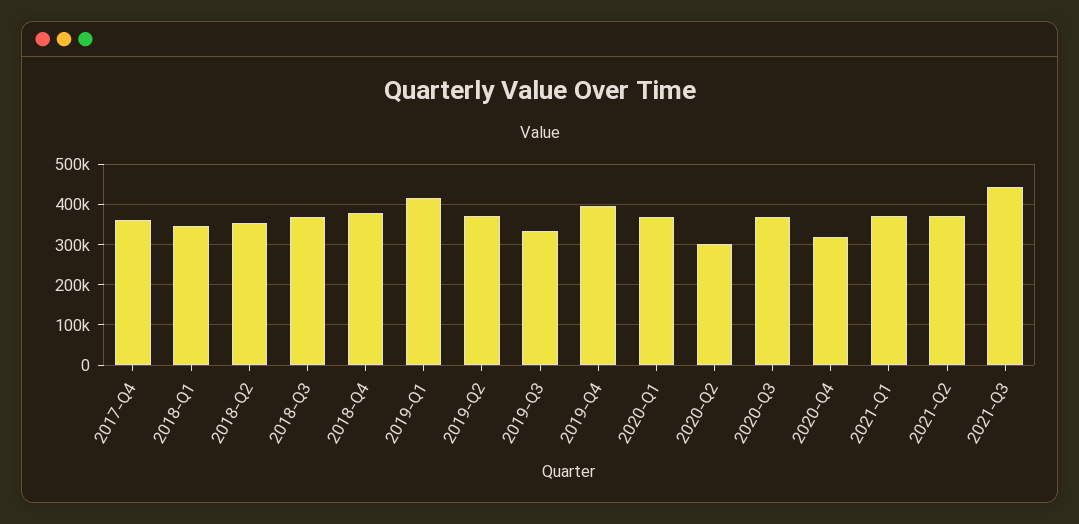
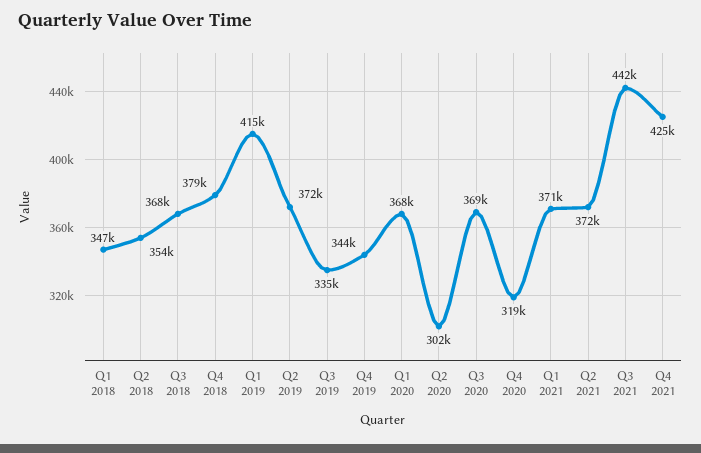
2017-Q4: 360000 -> none
2019-Q4: 400000 -> 344000
Q4 2021: none -> 425000

